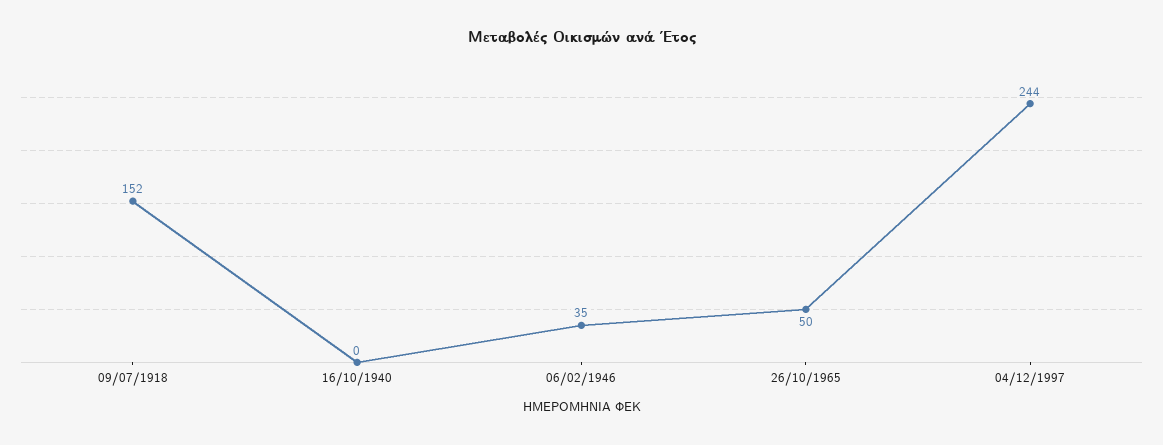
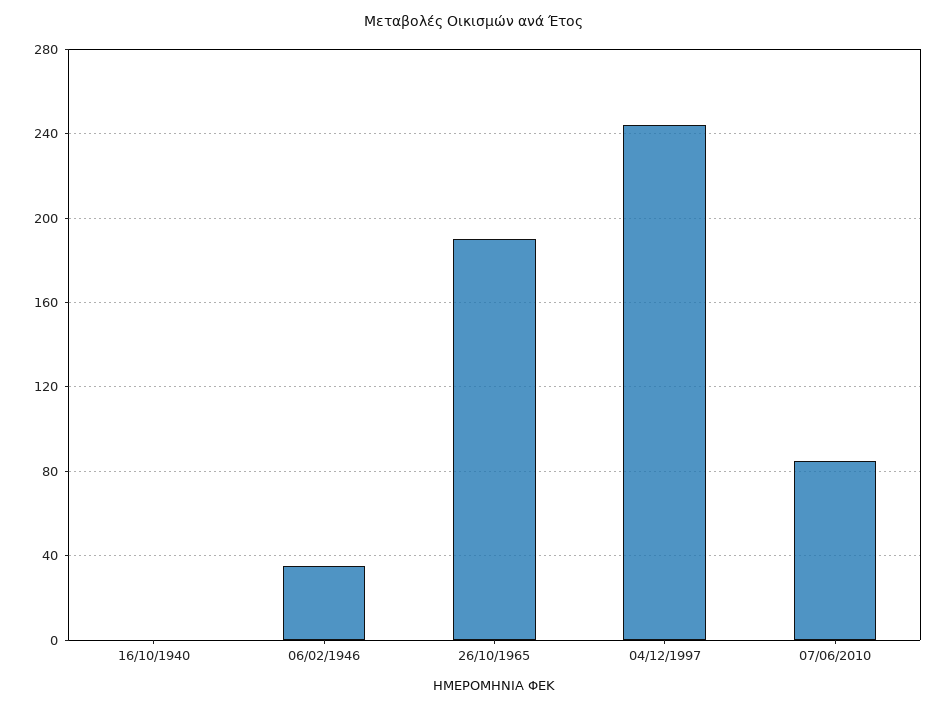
09/07/1918: 152 -> none
26/10/1965: 50 -> 190
07/06/2010: none -> 85

